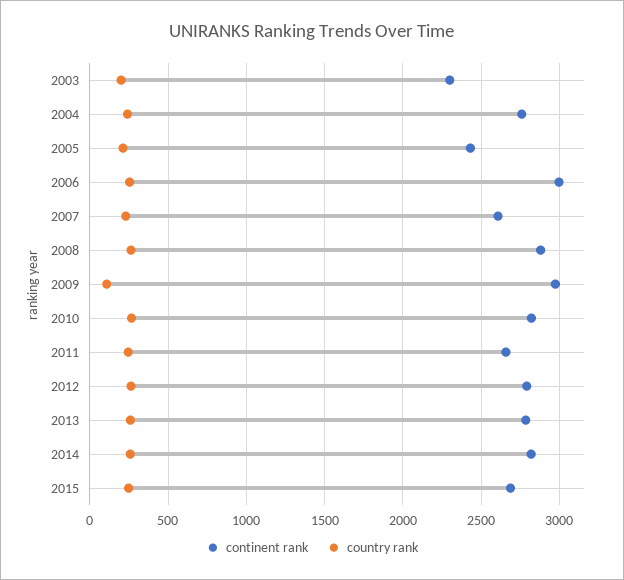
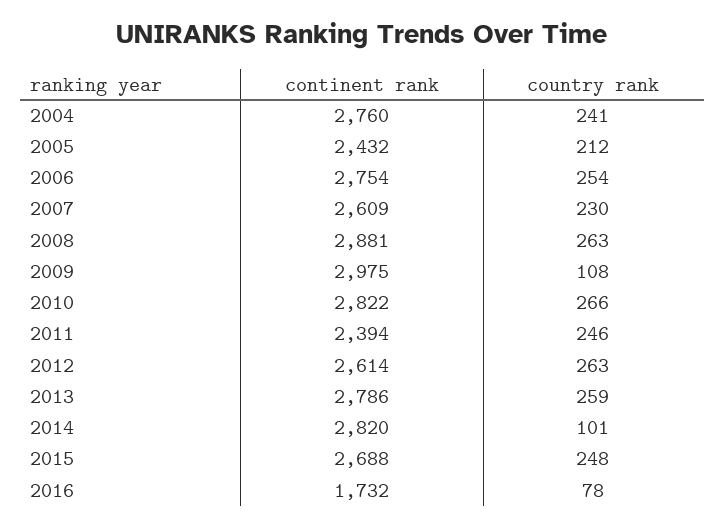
continent rank, 2003: 2300 -> none
country rank, 2003: 200 -> none
continent rank, 2006: 3000 -> 2754
continent rank, 2011: 2650 -> 2394
continent rank, 2012: 2800 -> 2614
country rank, 2014: 250 -> 101
continent rank, 2016: none -> 1732
country rank, 2016: none -> 78

